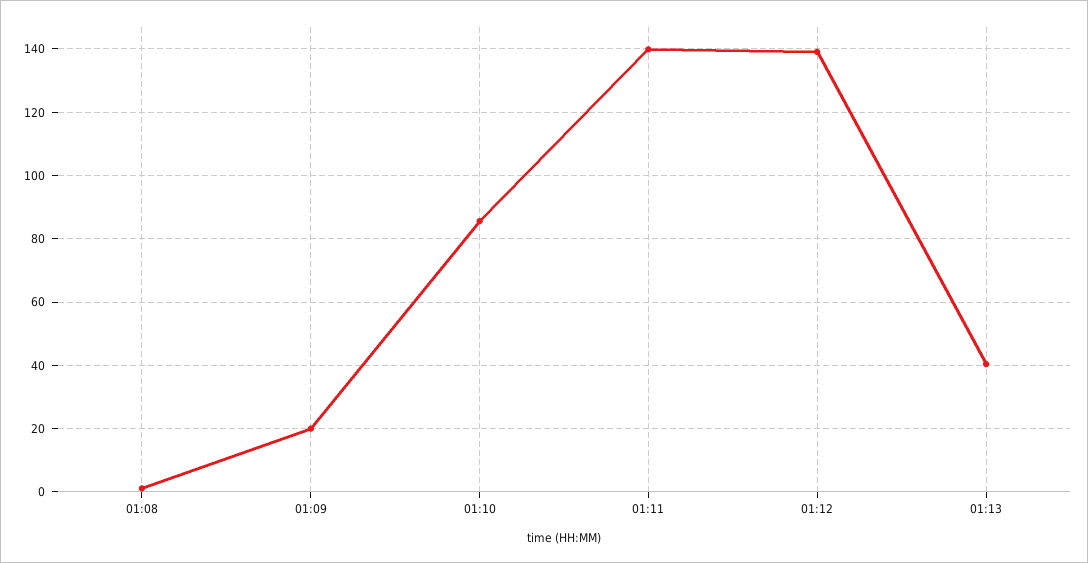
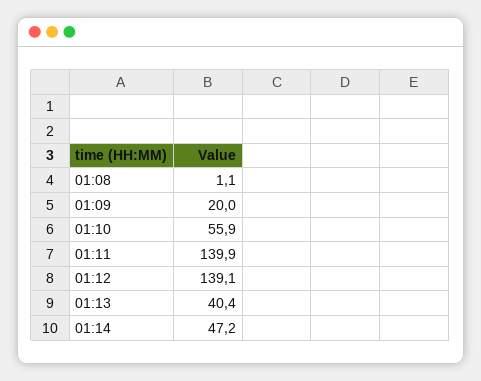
01:10: 86 -> 55.9
01:14: none -> 47.2

